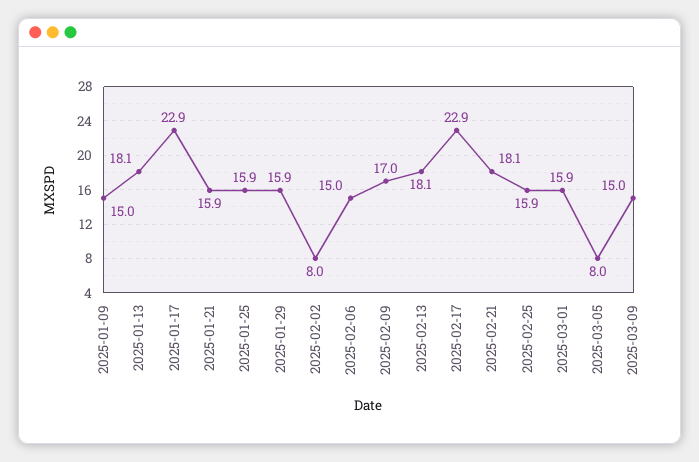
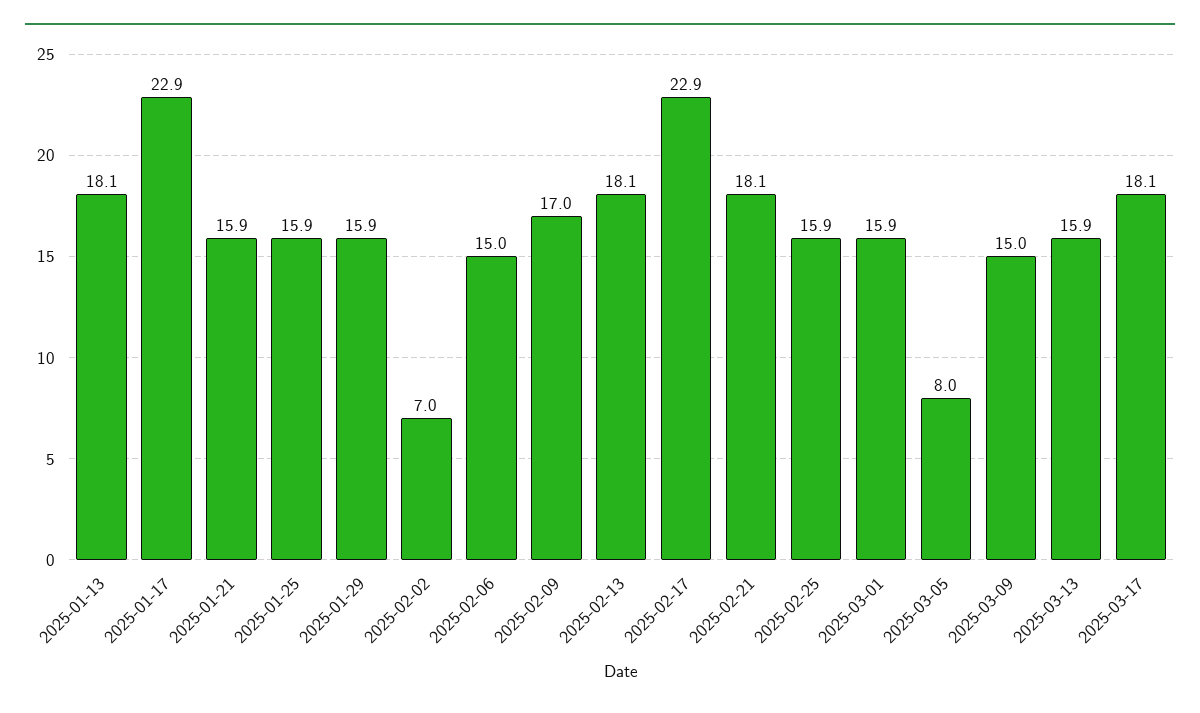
2025-01-09: 15 -> none
2025-02-02: 8 -> 7
2025-03-13: none -> 15.9
2025-03-17: none -> 18.1

